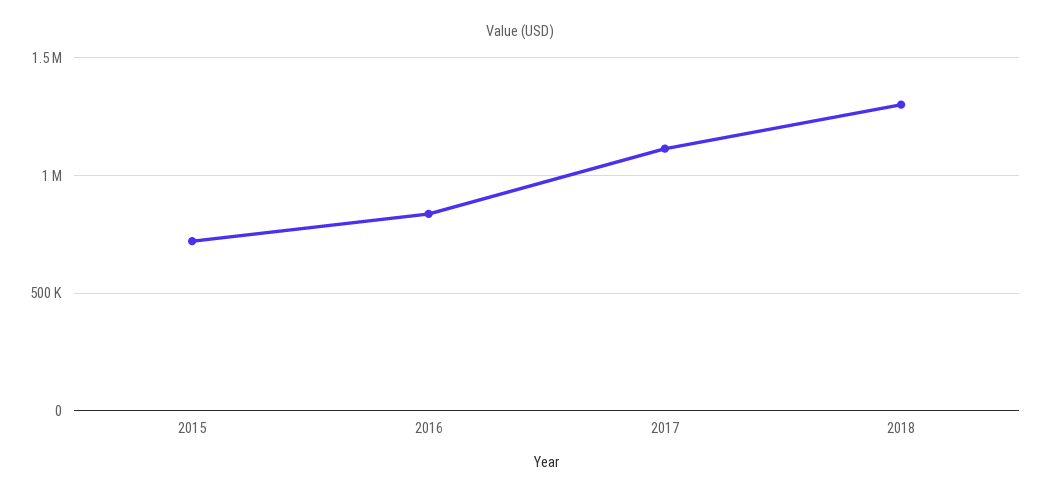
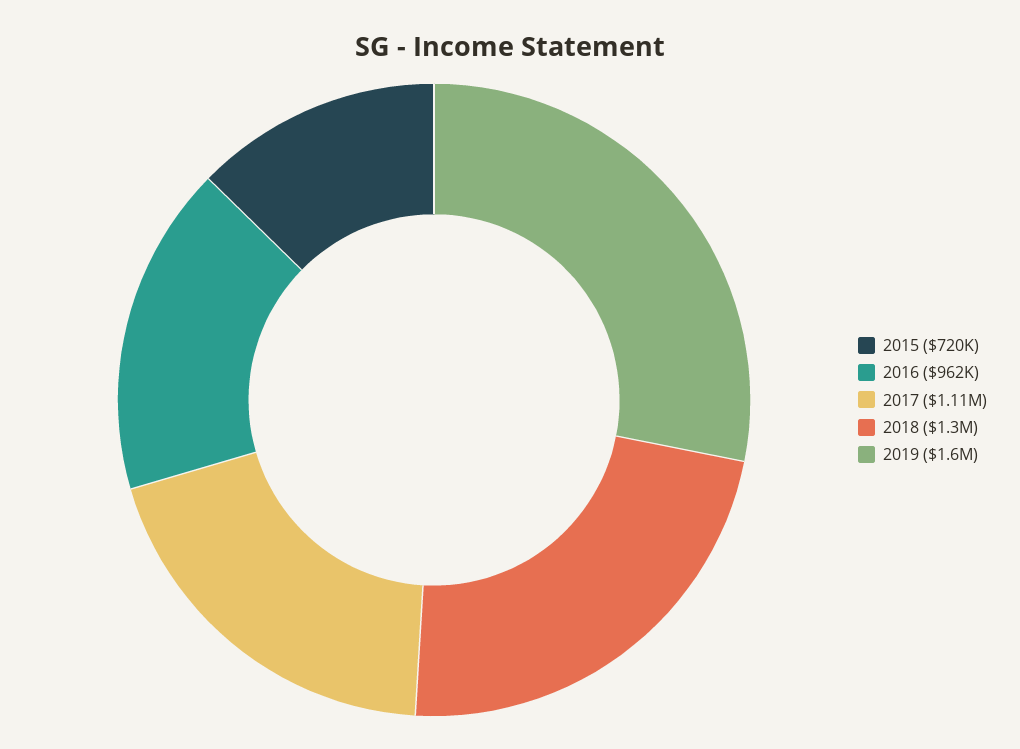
2016: 850000 -> 962000
2019: none -> 1600000

